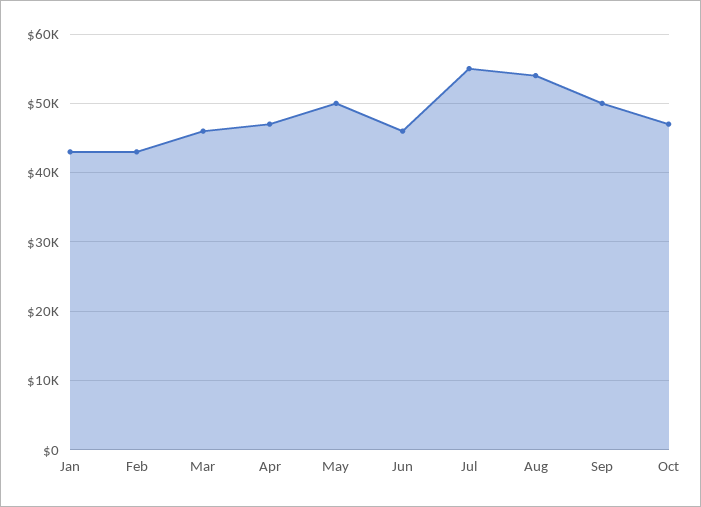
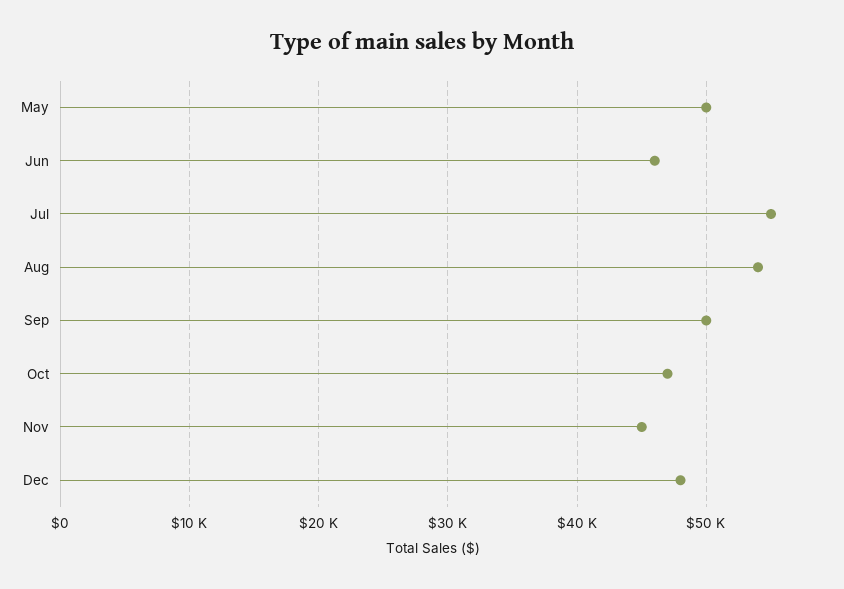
Jan: 43000 -> none
Feb: 43000 -> none
Mar: 46000 -> none
Apr: 47000 -> none
Nov: none -> 45000
Dec: none -> 48000

